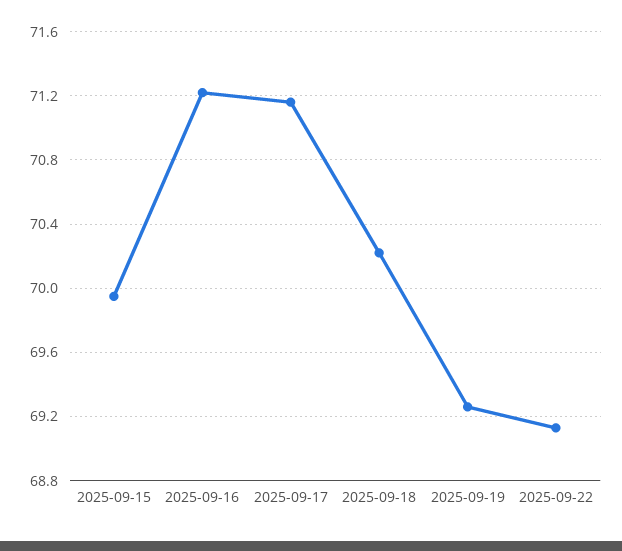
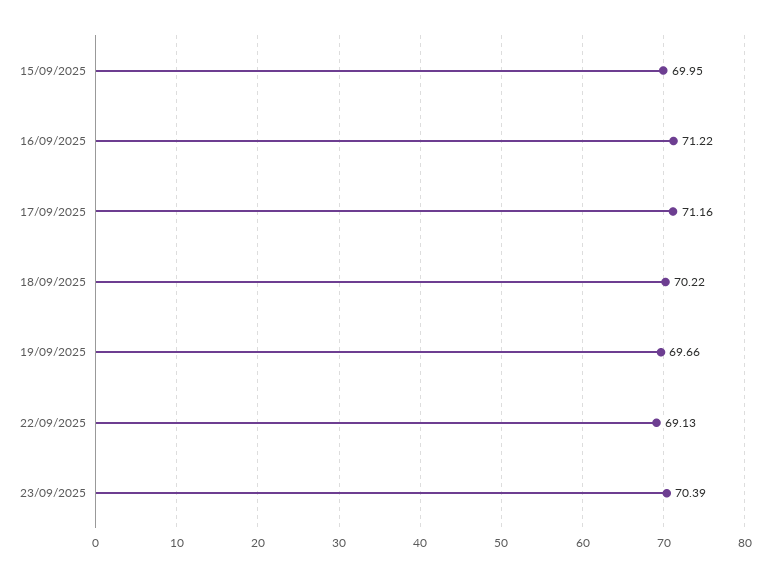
2025-09-19: 69.25 -> 69.66
23/09/2025: none -> 70.39

